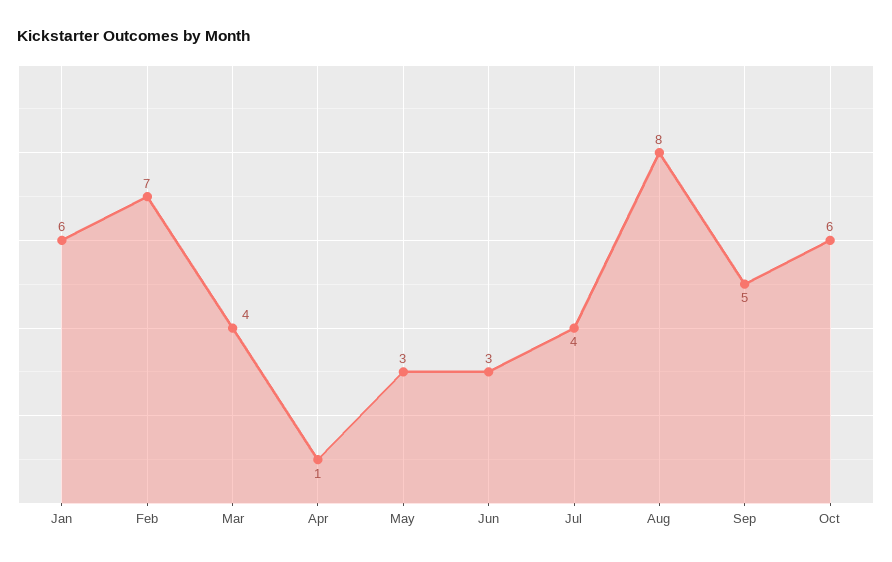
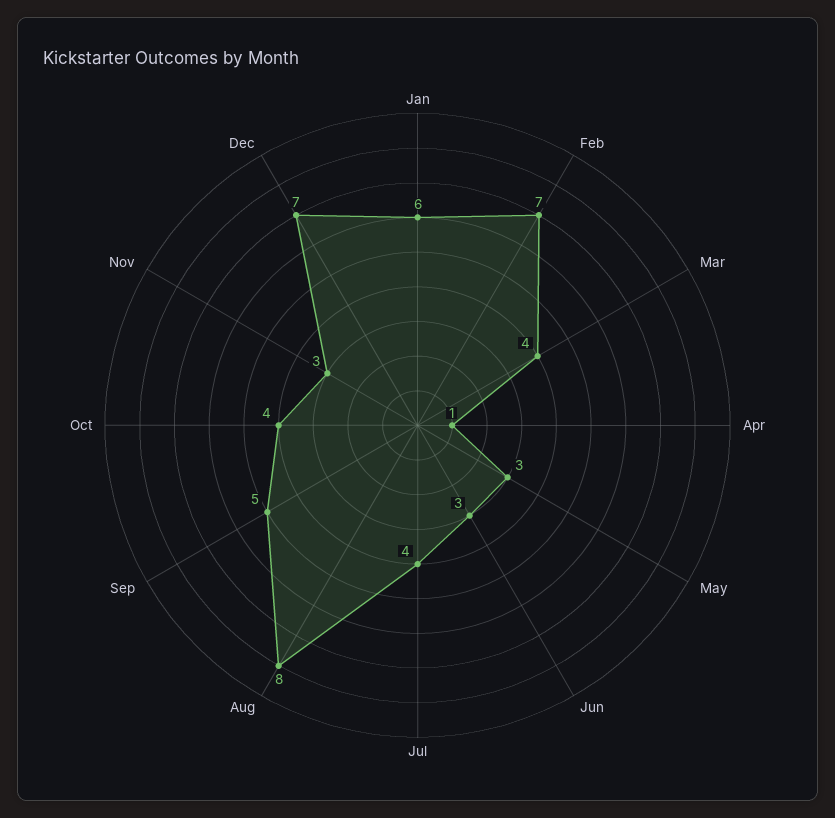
Oct: 6 -> 4
Nov: none -> 3
Dec: none -> 7

